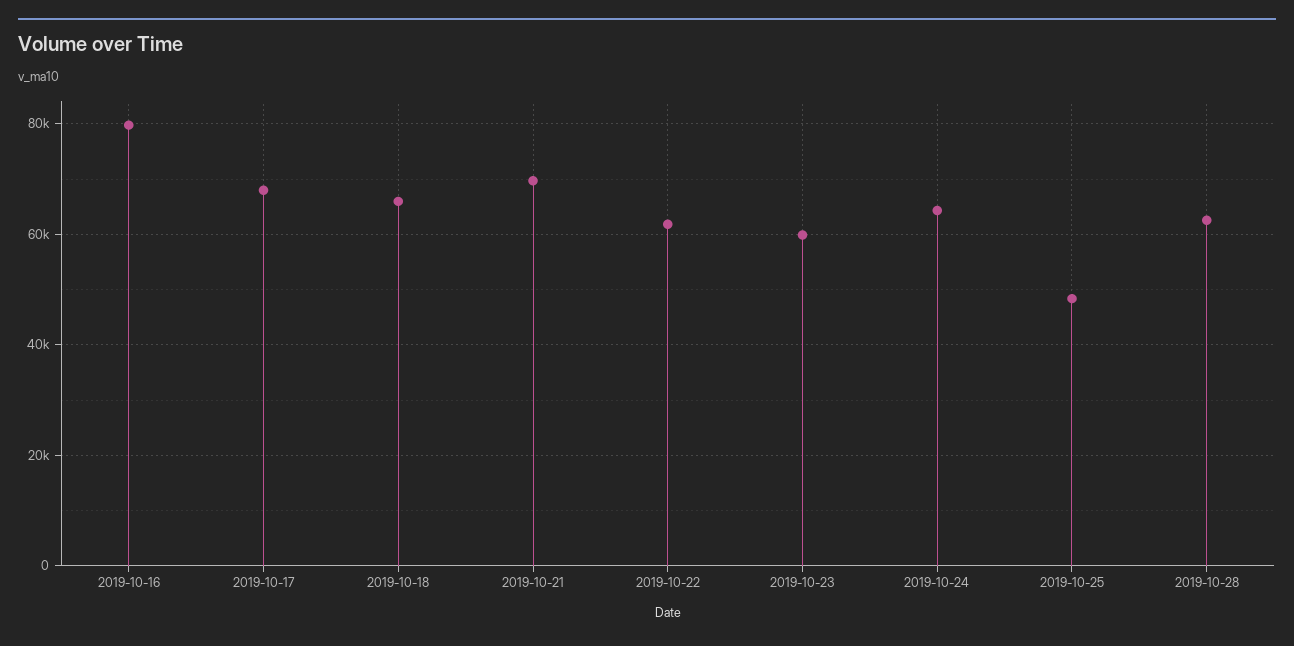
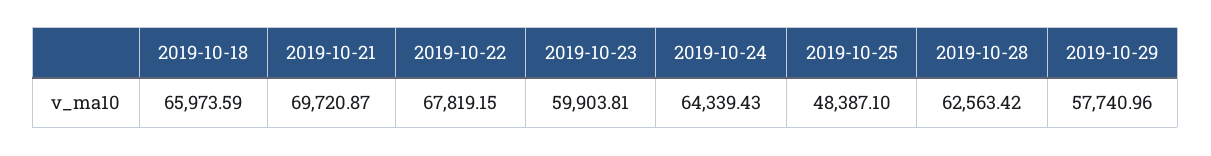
2019-10-16: 80000 -> none
2019-10-17: 68000 -> none
2019-10-22: 62000 -> 67819.15
2019-10-29: none -> 57740.96

